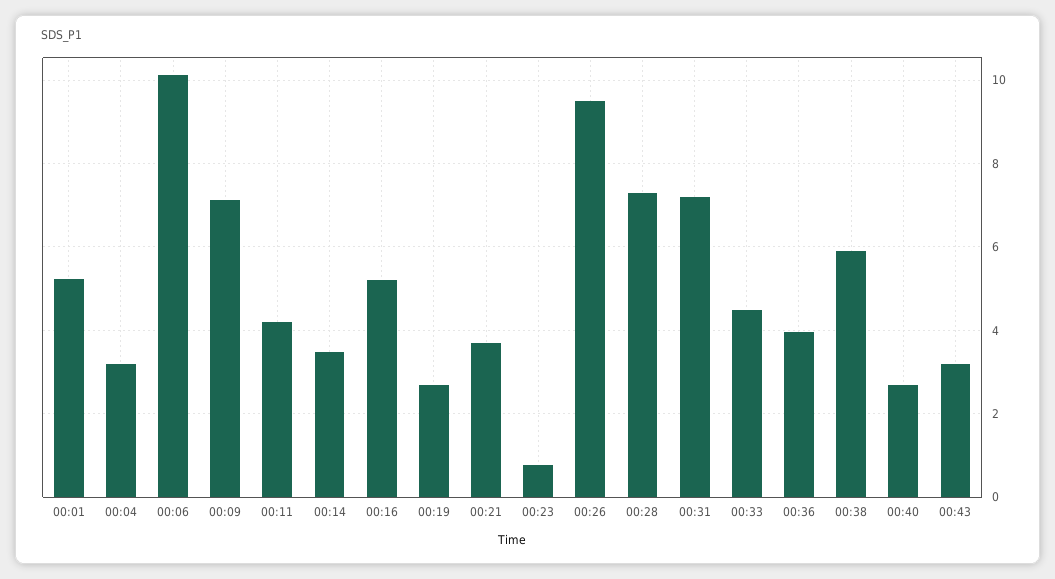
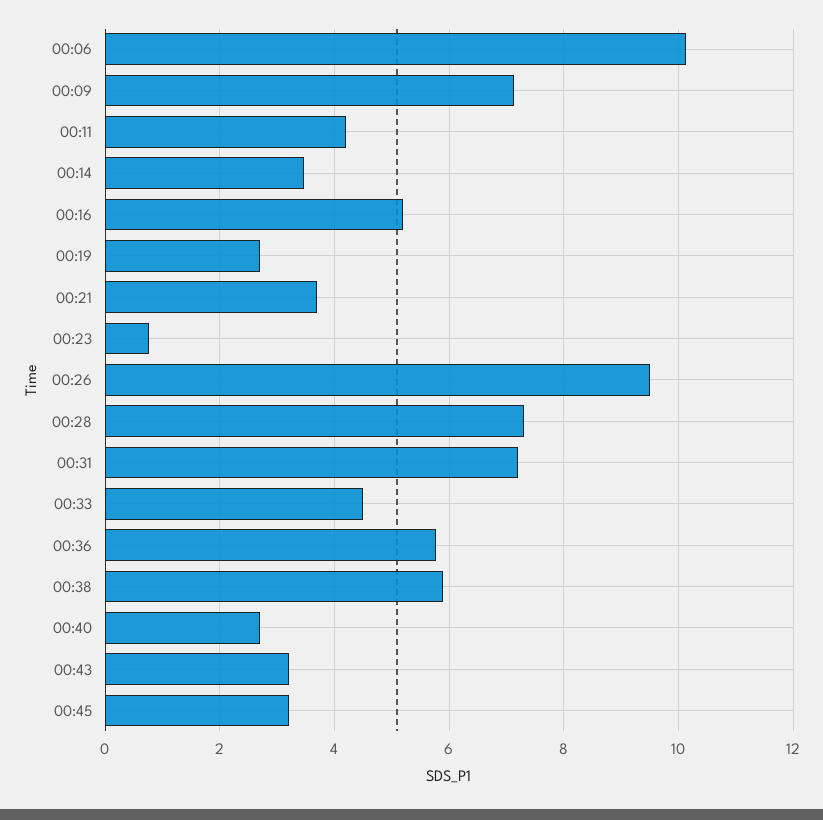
00:01: 5.2 -> none
00:04: 3.2 -> none
00:36: 4 -> 5.8
00:45: none -> 3.2

